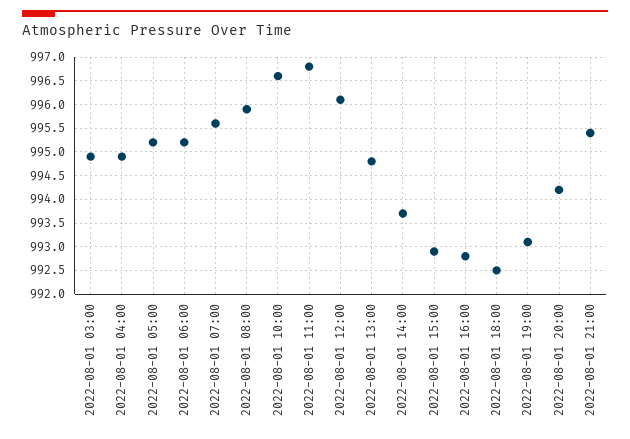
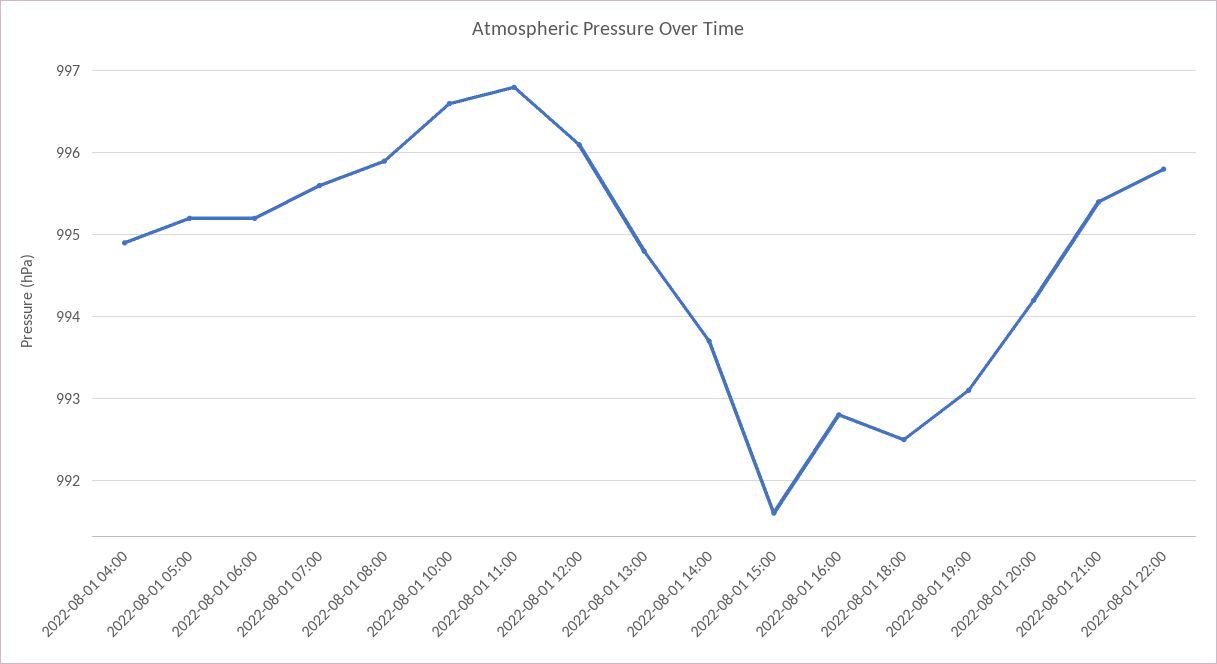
2022-08-01 03:00: 995 -> none
2022-08-01 15:00: 993 -> 991.6
2022-08-01 22:00: none -> 995.8

